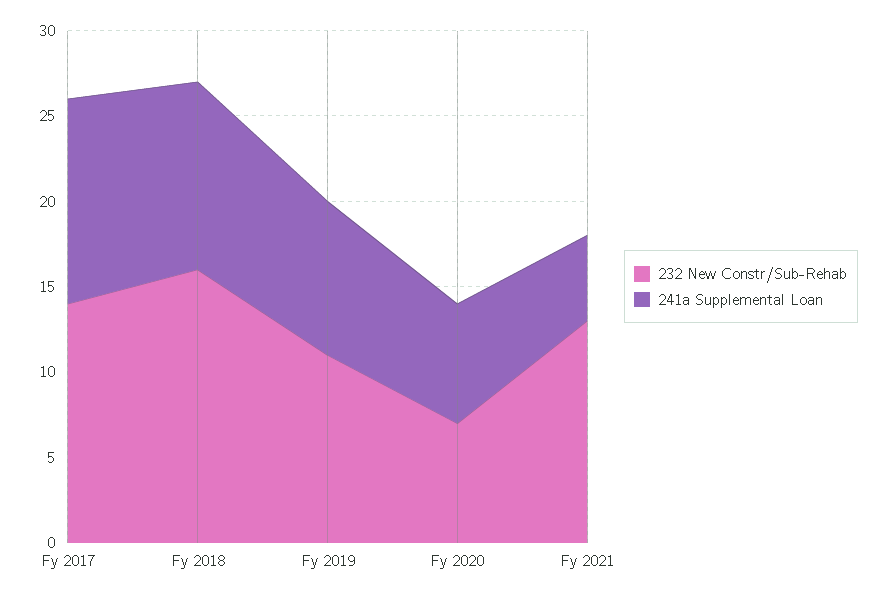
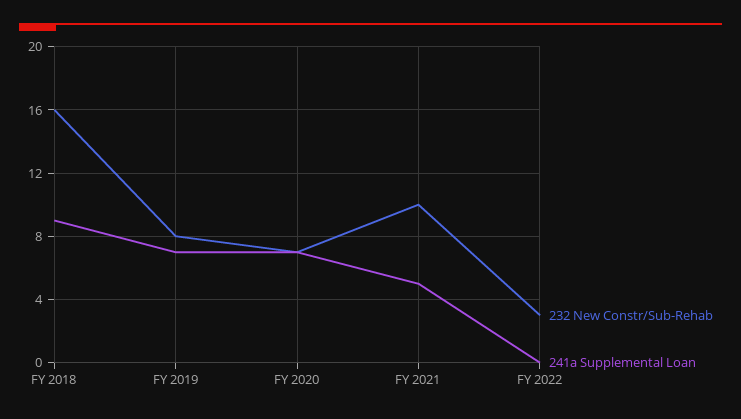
232 New Constr/Sub-Rehab, Fy 2017: 14 -> none
241a Supplemental Loan, Fy 2017: 12 -> none
241a Supplemental Loan, Fy 2018: 11 -> 9
232 New Constr/Sub-Rehab, Fy 2019: 11 -> 8
241a Supplemental Loan, Fy 2019: 9 -> 7
232 New Constr/Sub-Rehab, Fy 2021: 13 -> 10
232 New Constr/Sub-Rehab, FY 2022: none -> 3
241a Supplemental Loan, FY 2022: none -> 0

